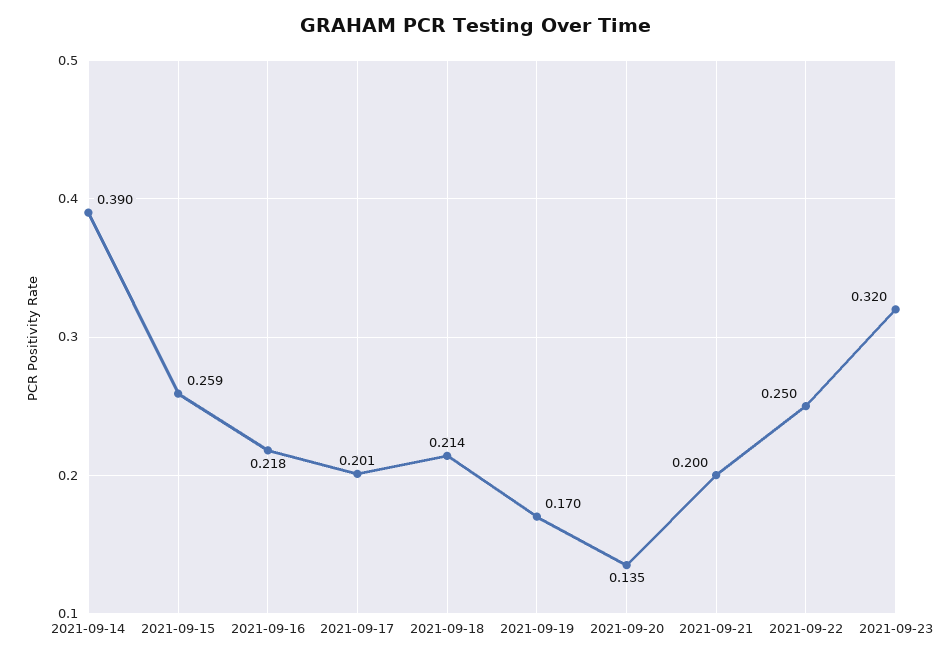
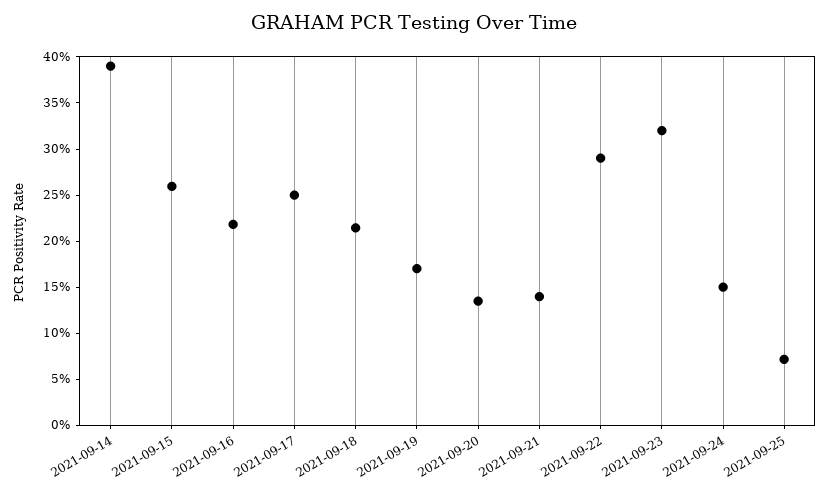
2021-09-17: 0.201 -> 0.25
2021-09-21: 0.2 -> 0.14
2021-09-22: 0.25 -> 0.29
2021-09-24: none -> 0.15
2021-09-25: none -> 0.07

